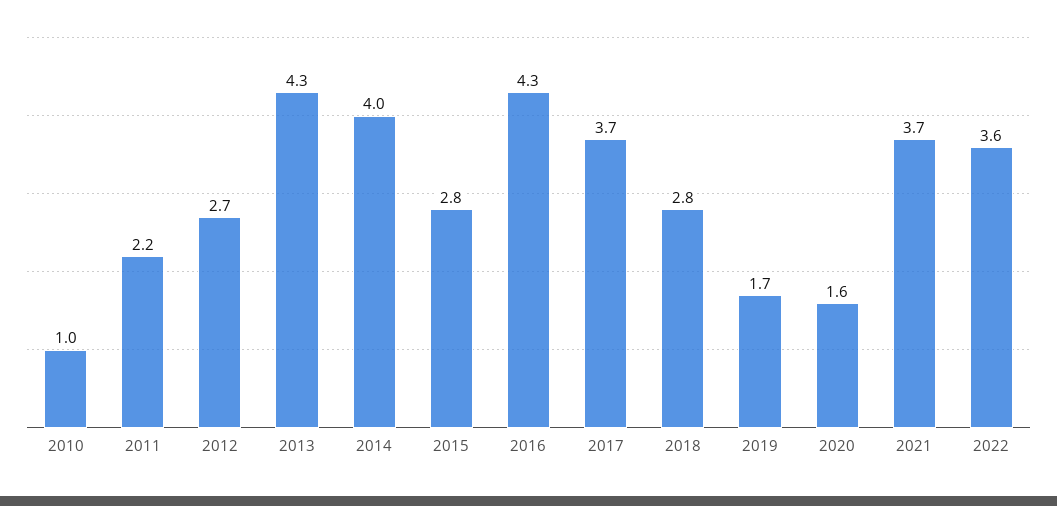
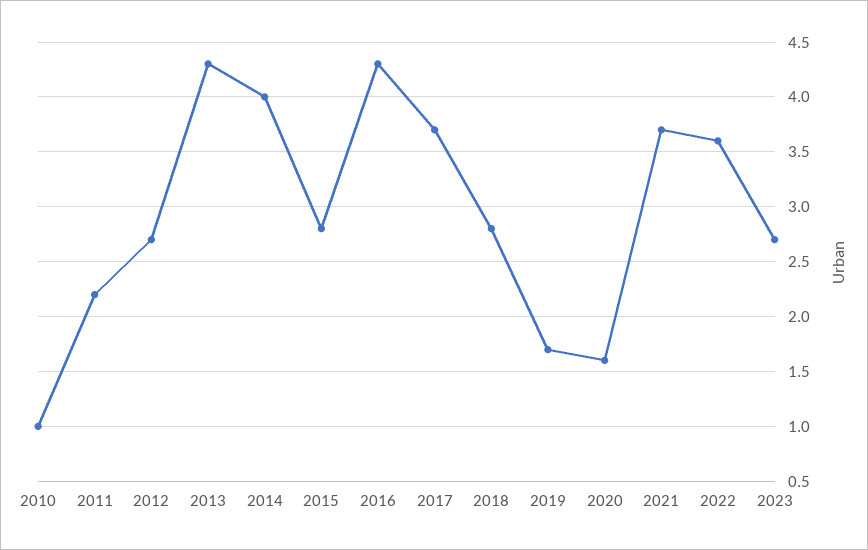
2023: none -> 2.7

